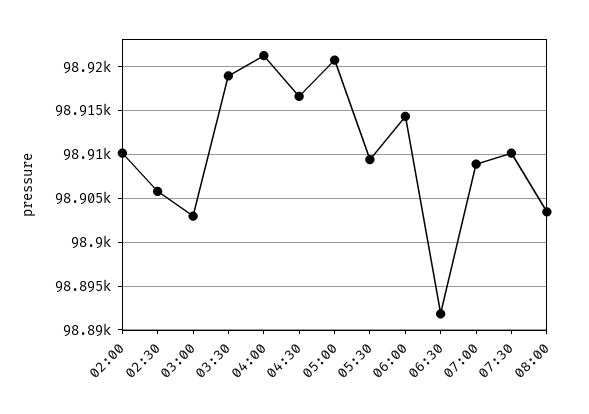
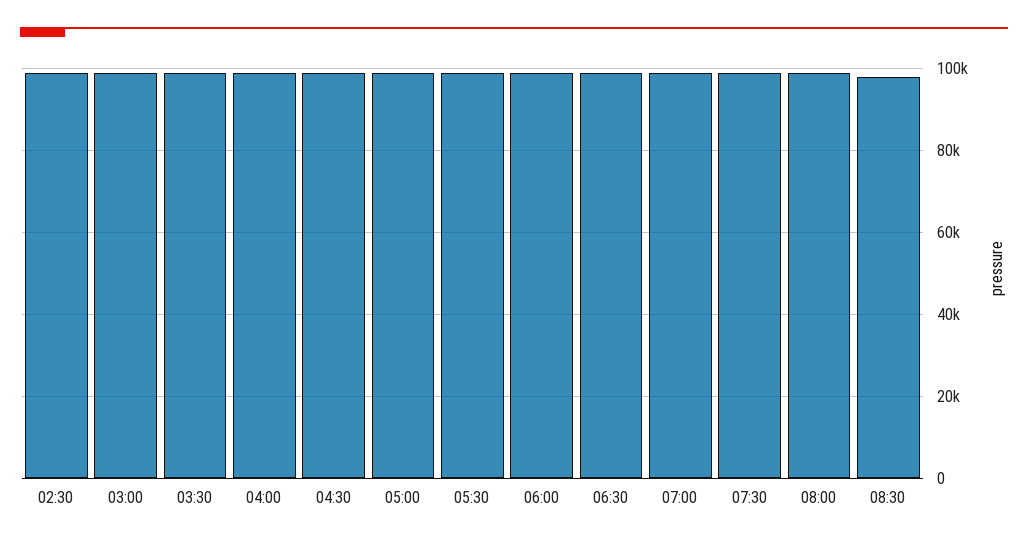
02:00: 98910 -> none
08:30: none -> 98000

